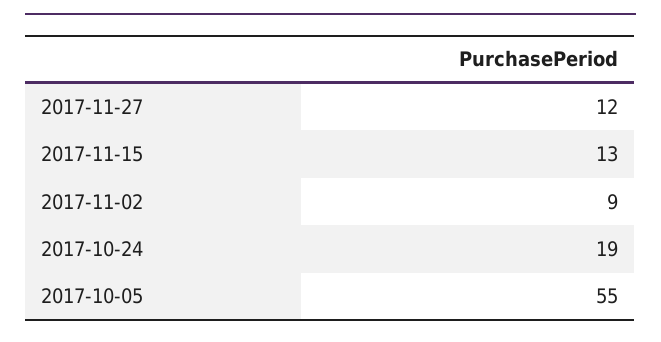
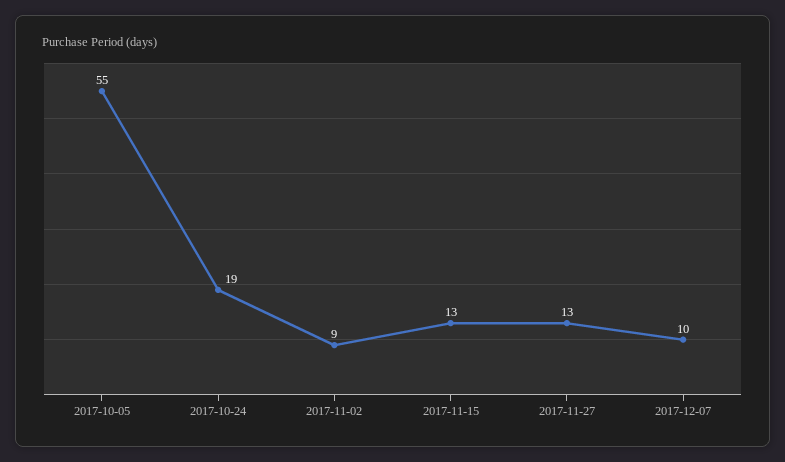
2017-11-27: 12 -> 13
2017-12-07: none -> 10

